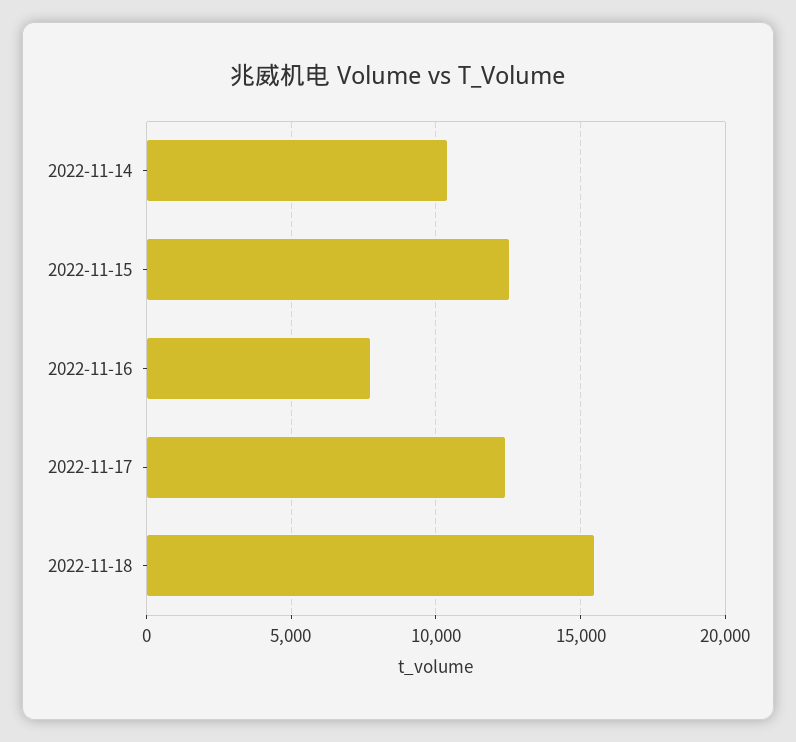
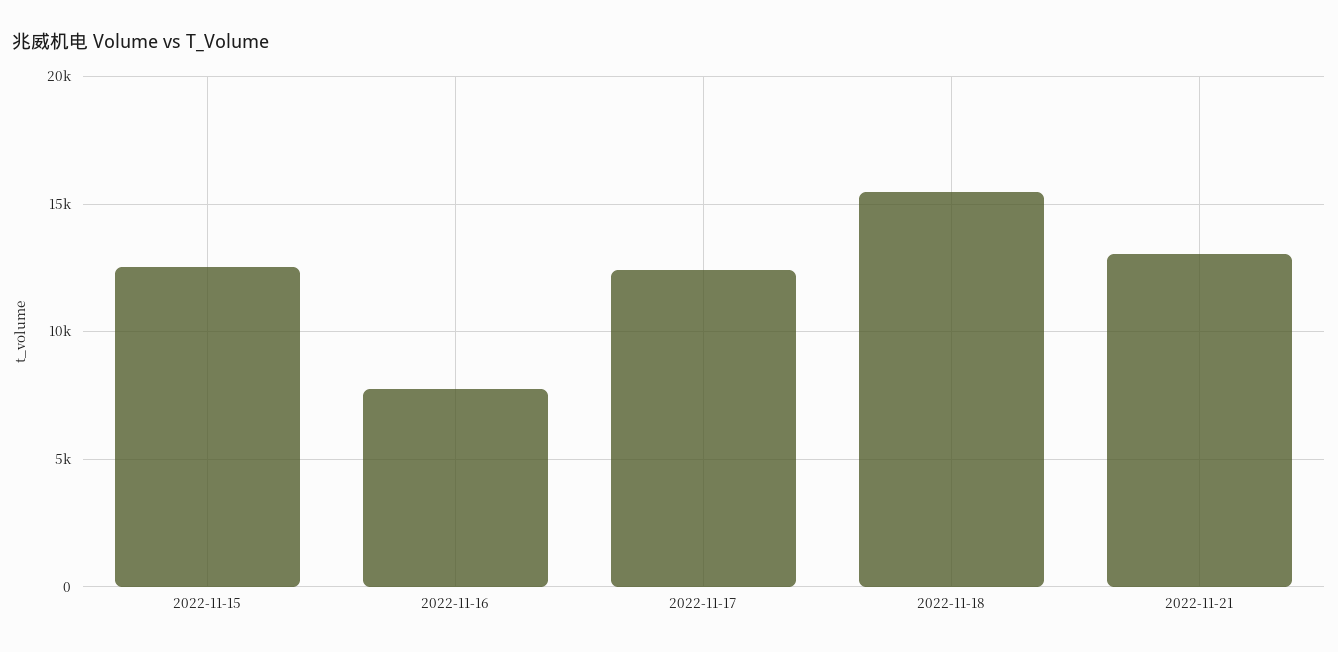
2022-11-14: 10500 -> none
2022-11-21: none -> 13000

